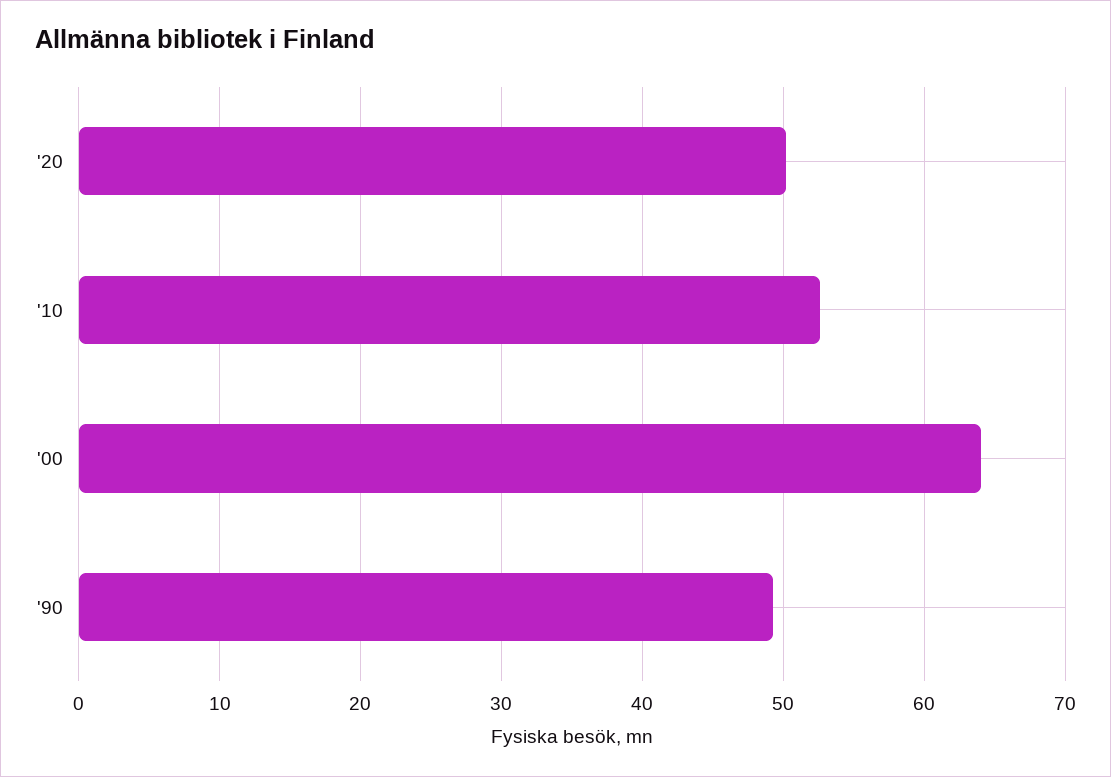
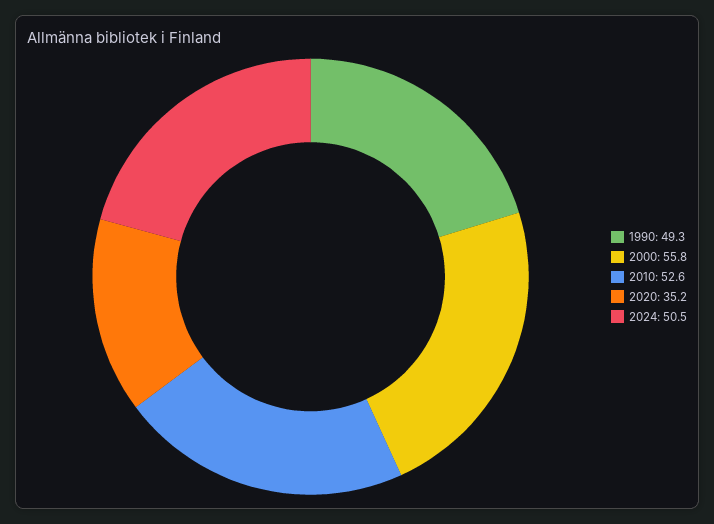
'20: 50 -> 35.2
'00: 64 -> 55.8
2024: none -> 50.5

